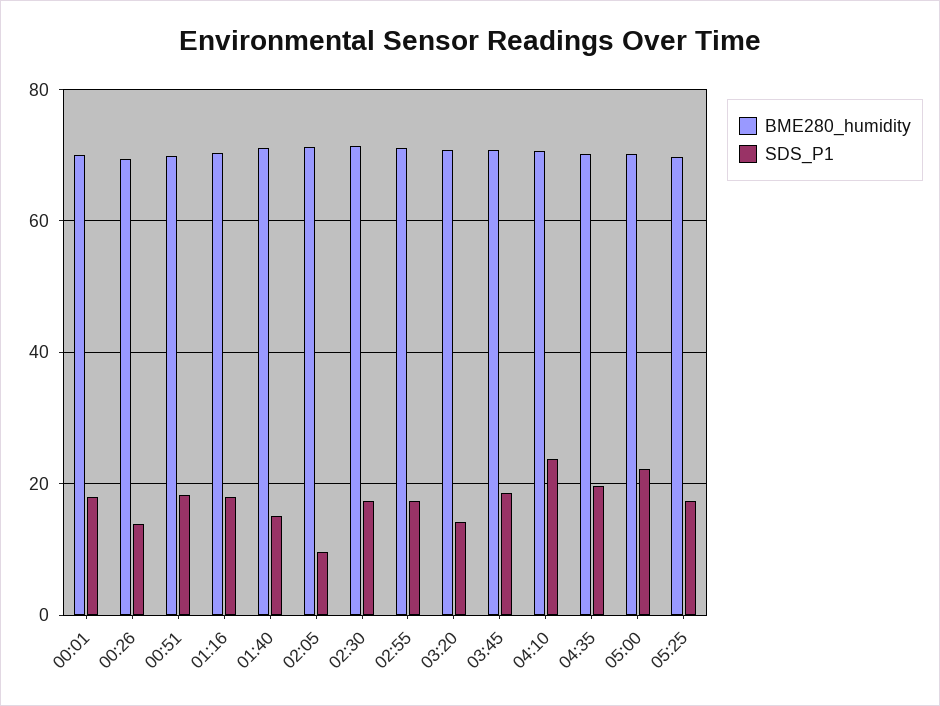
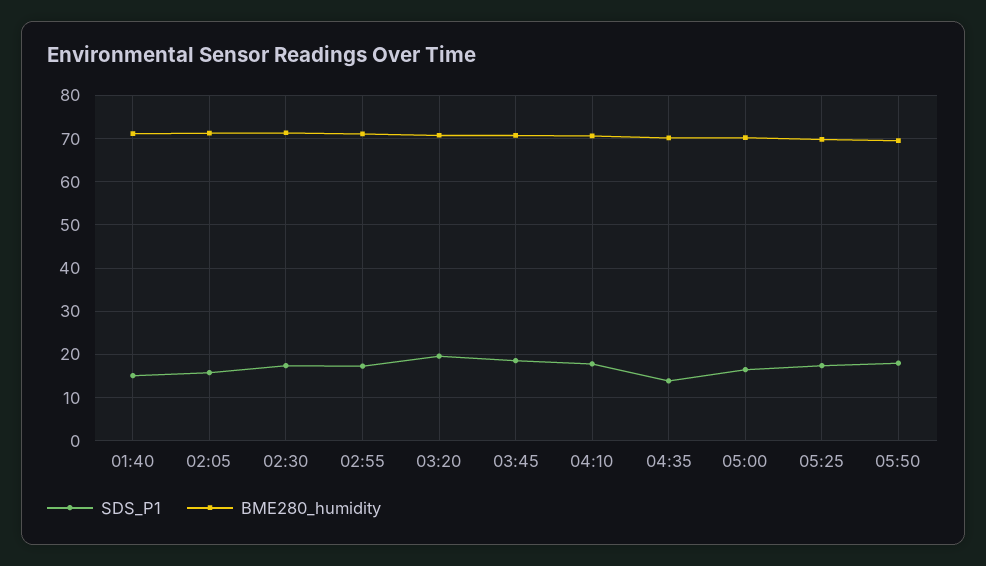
BME280_humidity, 00:01: 70 -> none
SDS_P1, 00:01: 18 -> none
BME280_humidity, 00:26: 70 -> none
SDS_P1, 00:26: 14 -> none
BME280_humidity, 00:51: 70 -> none
SDS_P1, 00:51: 18 -> none
BME280_humidity, 01:16: 70 -> none
SDS_P1, 01:16: 18 -> none
SDS_P1, 02:05: 10 -> 16
SDS_P1, 03:20: 14 -> 20
SDS_P1, 04:10: 24 -> 18
SDS_P1, 04:35: 20 -> 14
SDS_P1, 05:00: 22 -> 16
SDS_P1, 05:50: none -> 18
BME280_humidity, 05:50: none -> 70

